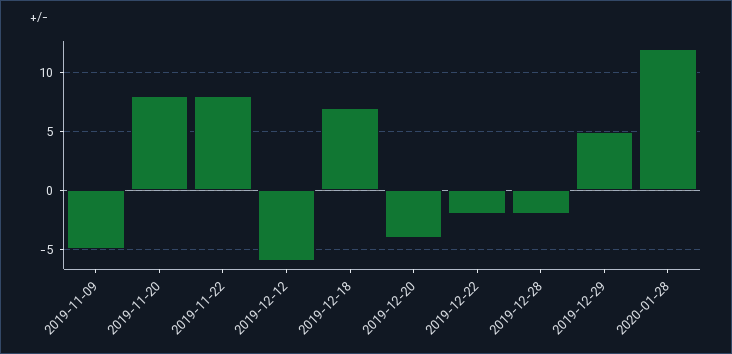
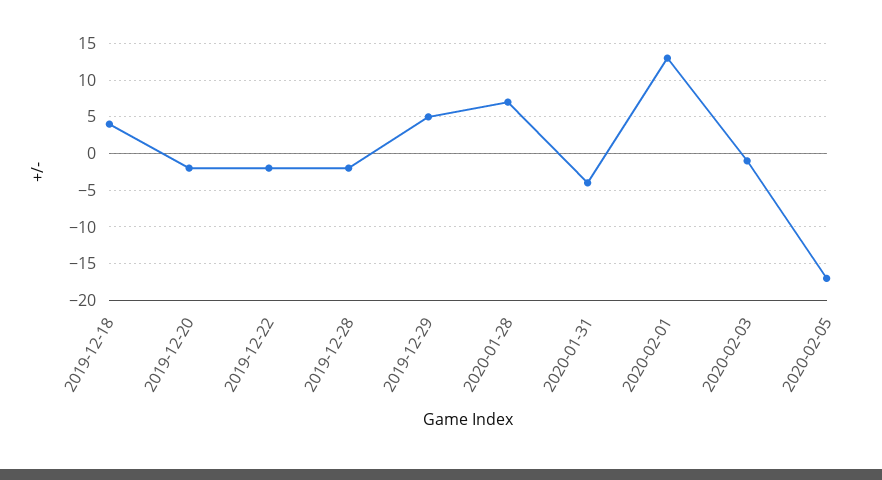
2019-11-09: -5 -> none
2019-11-20: 8 -> none
2019-11-22: 8 -> none
2019-12-12: -6 -> none
2019-12-18: 7 -> 4
2019-12-20: -4 -> -2
2020-01-28: 12 -> 7
2020-01-31: none -> -4
2020-02-01: none -> 13
2020-02-03: none -> -1
2020-02-05: none -> -17

